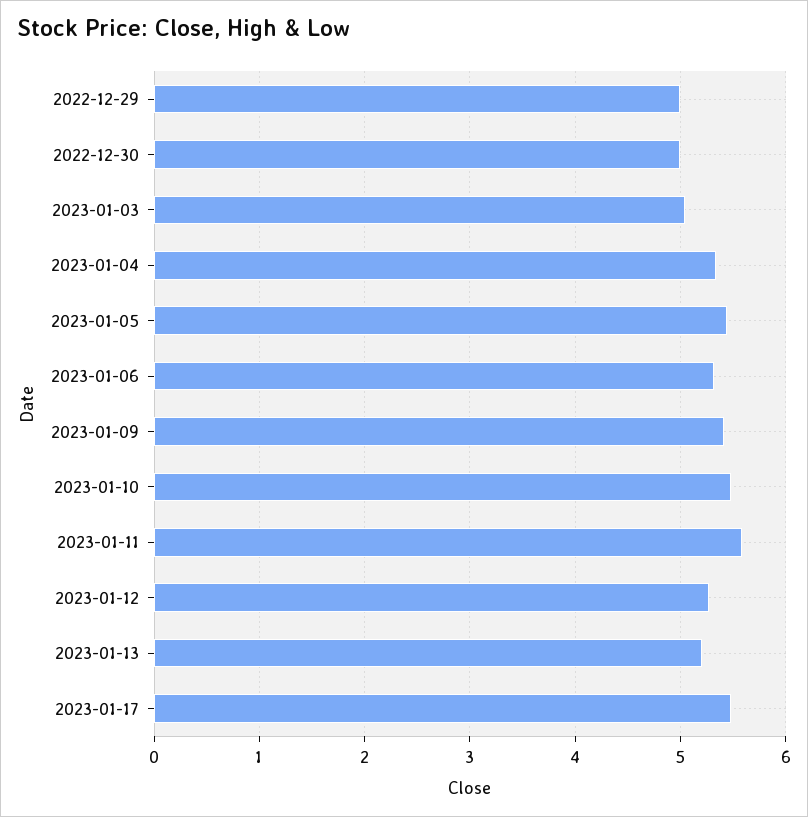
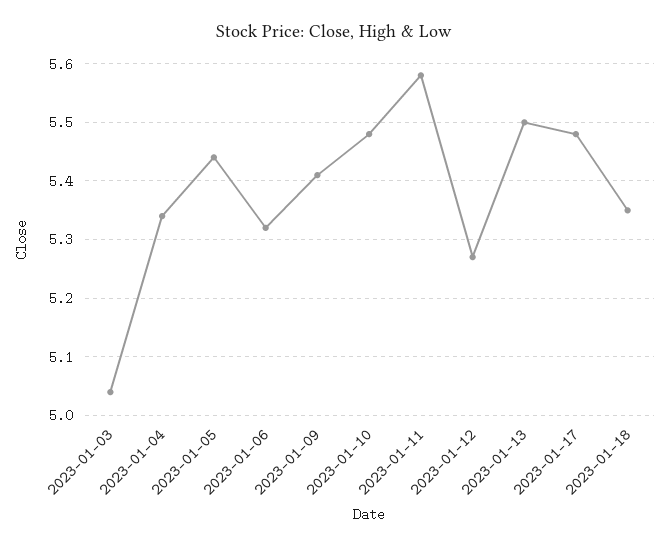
2022-12-29: 5 -> none
2022-12-30: 5 -> none
2023-01-13: 5.2 -> 5.5
2023-01-18: none -> 5.35

